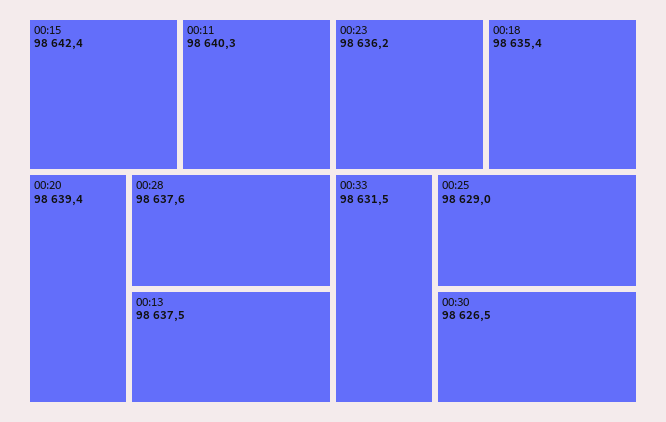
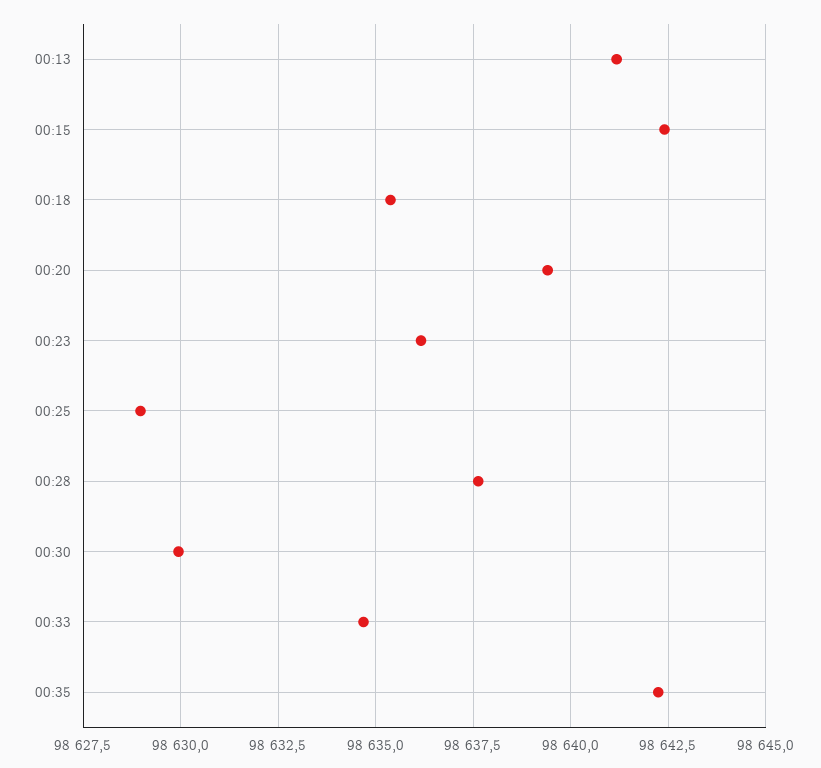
00:11: 98640.3 -> none
00:13: 98637.5 -> 98641.25
00:33: 98631.5 -> 98634.75
00:30: 98626.5 -> 98630
00:35: none -> 98642.25

